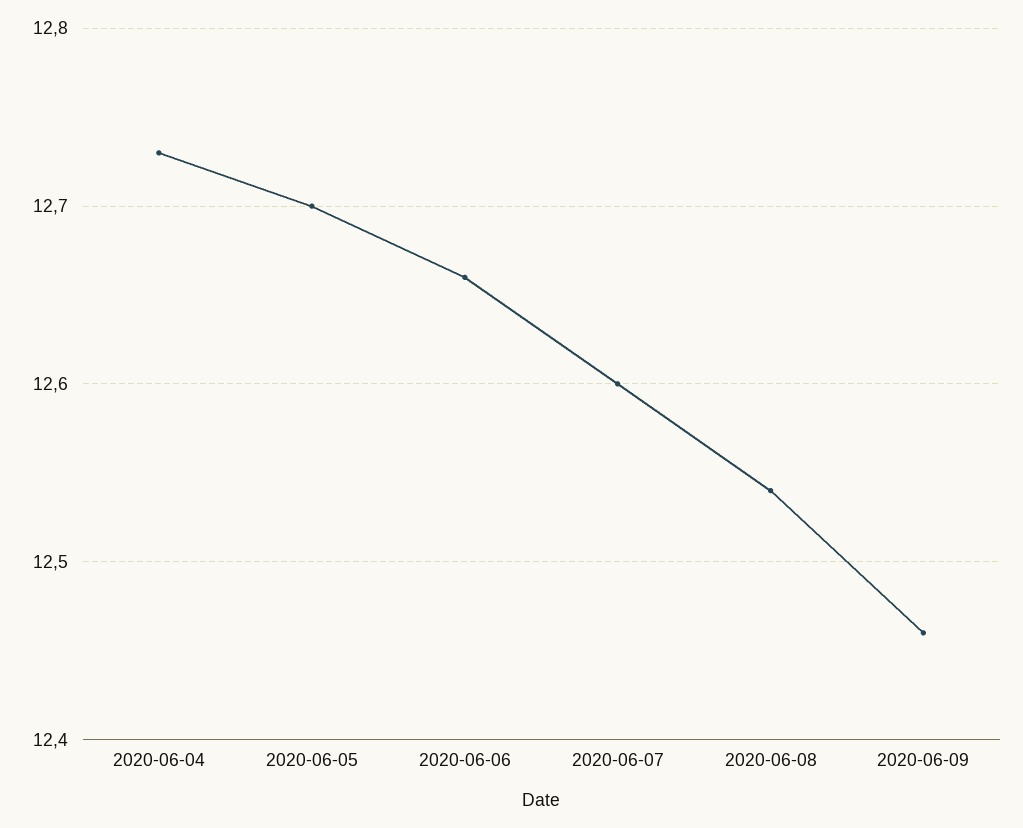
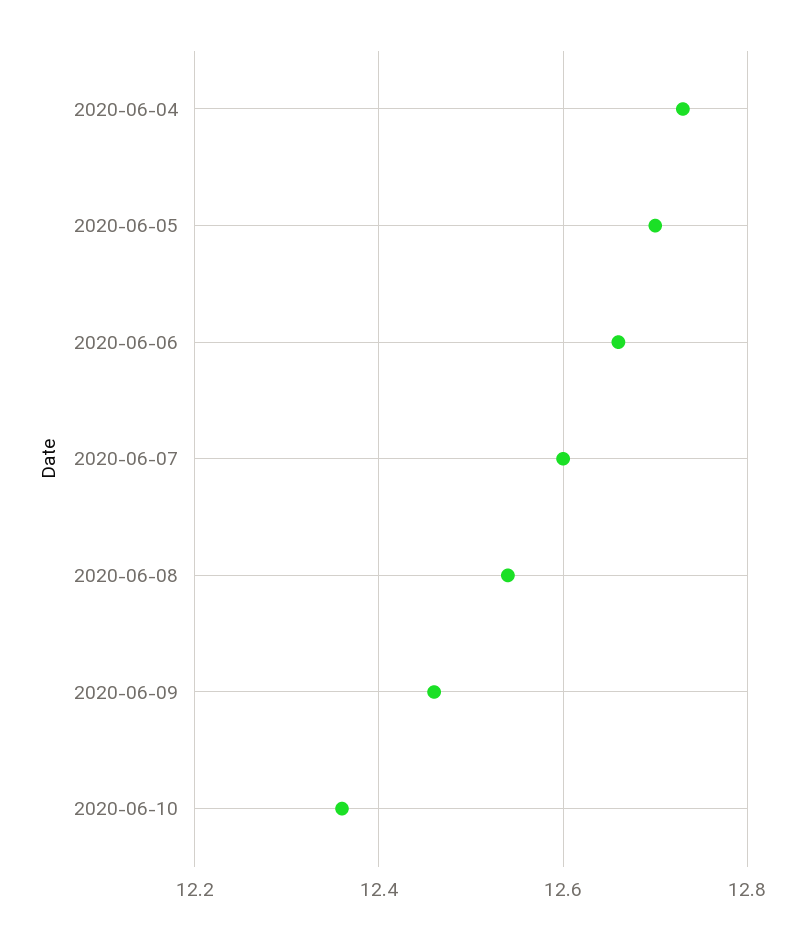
2020-06-10: none -> 12.35

